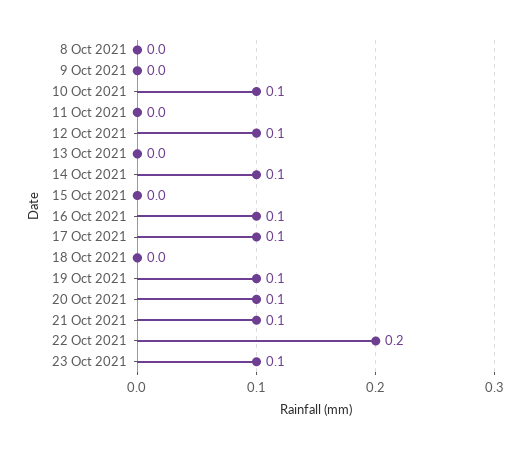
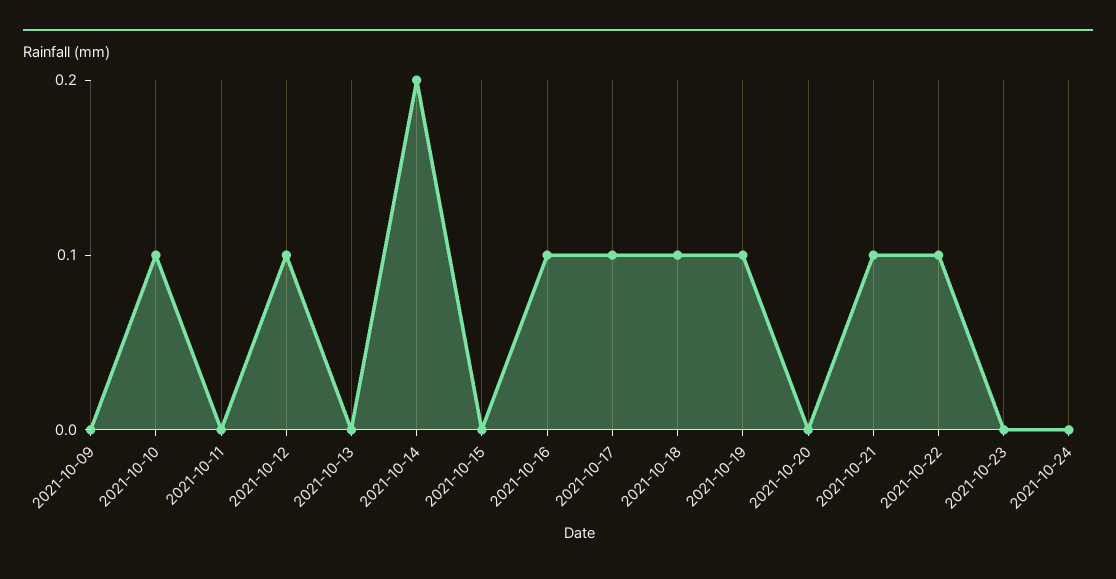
8 Oct 2021: 0 -> none
14 Oct 2021: 0.1 -> 0.2
18 Oct 2021: 0 -> 0.1
20 Oct 2021: 0.1 -> 0
22 Oct 2021: 0.2 -> 0.1
23 Oct 2021: 0.1 -> 0
2021-10-24: none -> 0

